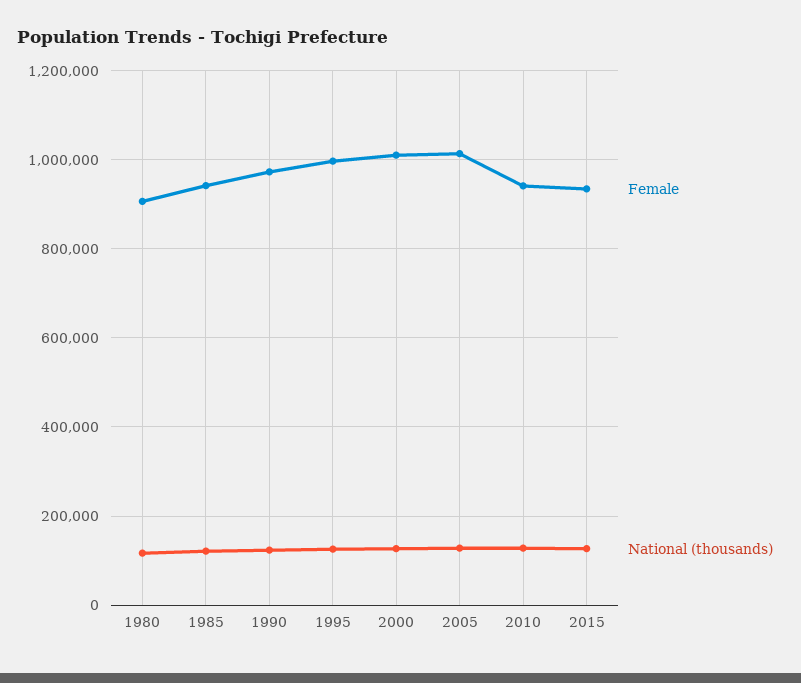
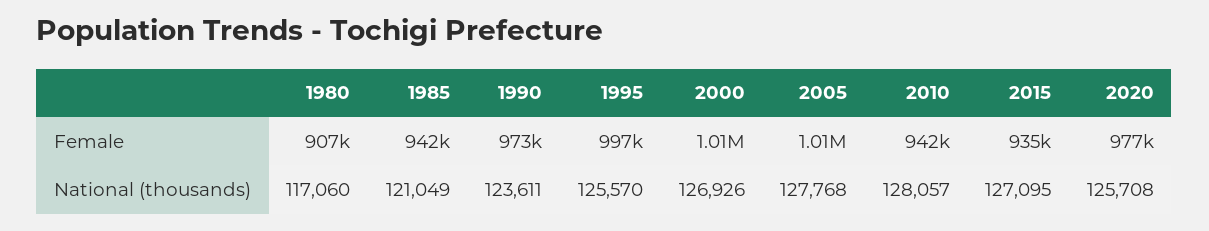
Female, 2020: none -> 977000
National (thousands), 2020: none -> 125708

